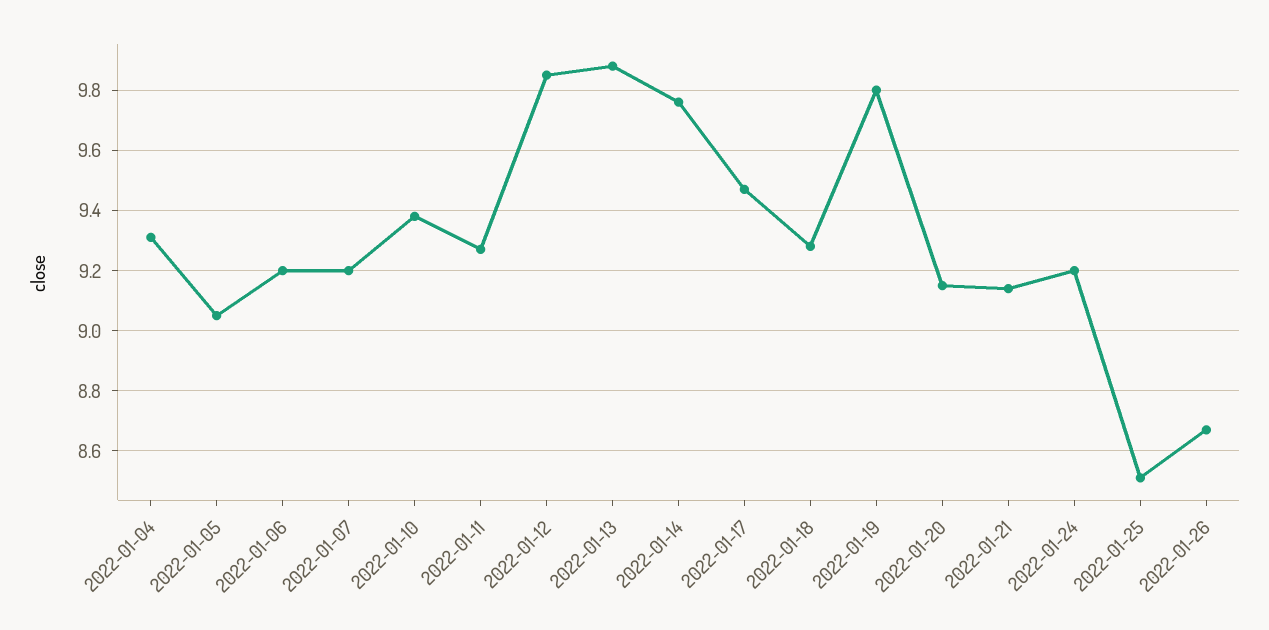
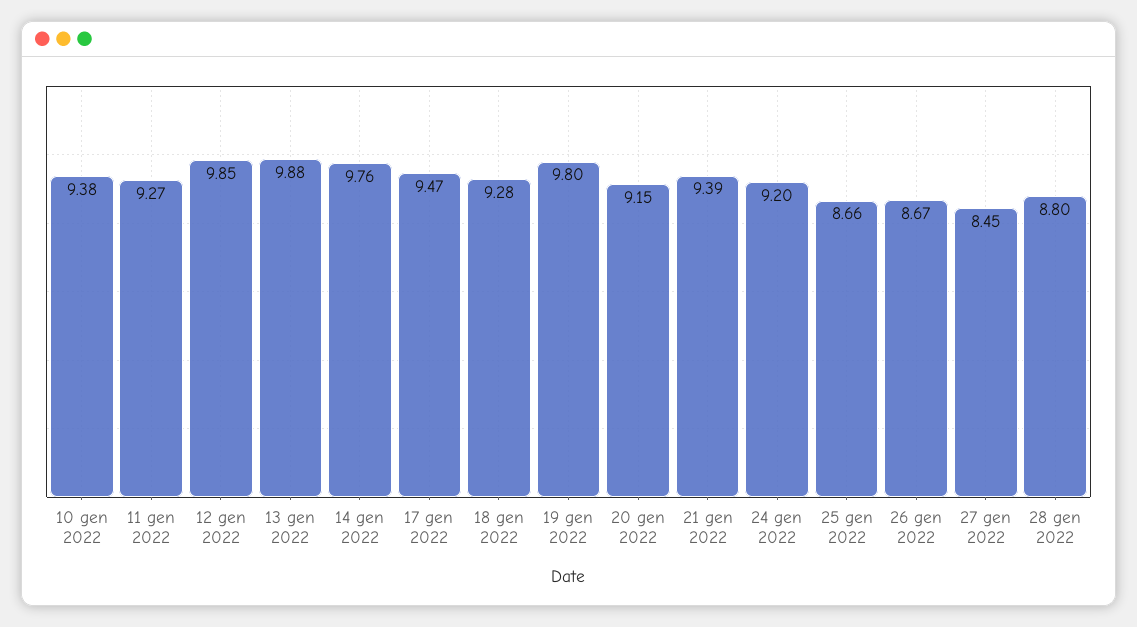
2022-01-04: 9.3 -> none
2022-01-05: 9.05 -> none
2022-01-06: 9.2 -> none
2022-01-07: 9.2 -> none
2022-01-21: 9.15 -> 9.39
2022-01-25: 8.5 -> 8.66
27 gen 2022: none -> 8.45
28 gen 2022: none -> 8.8

